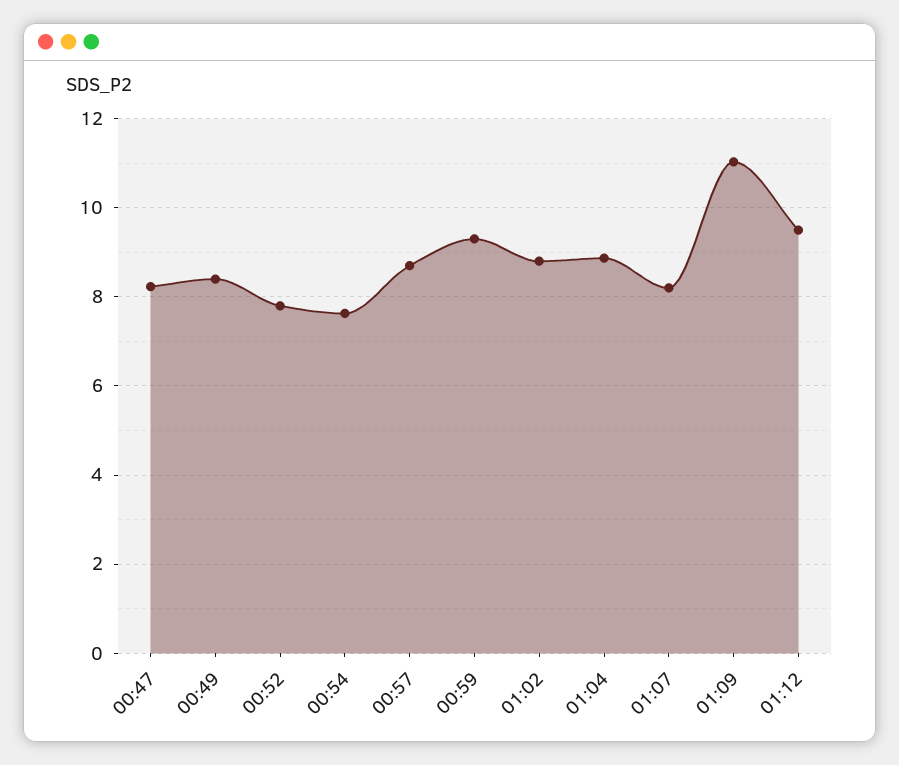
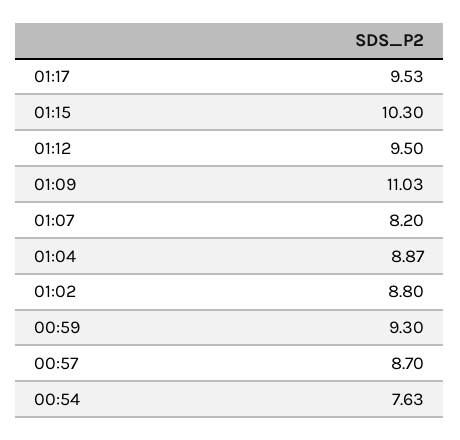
00:47: 8.2 -> none
00:49: 8.4 -> none
00:52: 7.8 -> none
01:17: none -> 9.53
01:15: none -> 10.3

